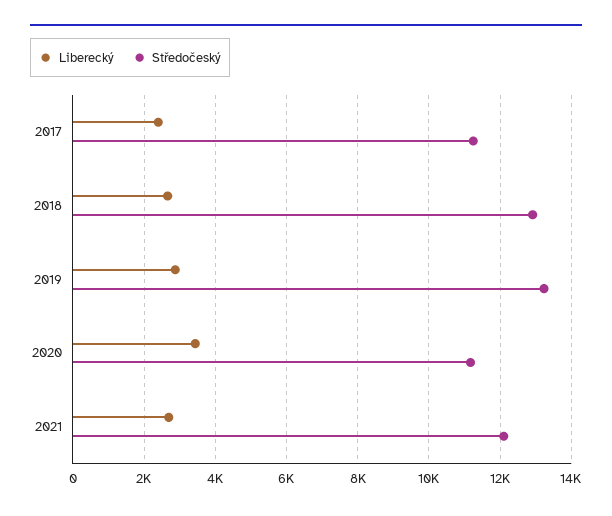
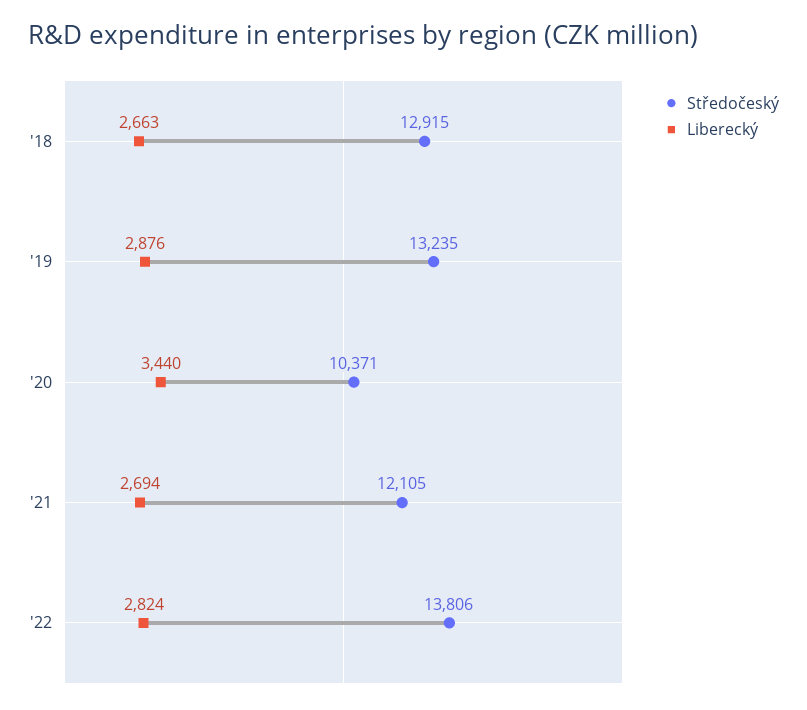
Liberecký, 2017: 2400 -> none
Středočeský, 2017: 11200 -> none
Středočeský, 2020: 11200 -> 10371
Středočeský, '22: none -> 13806
Liberecký, '22: none -> 2824

